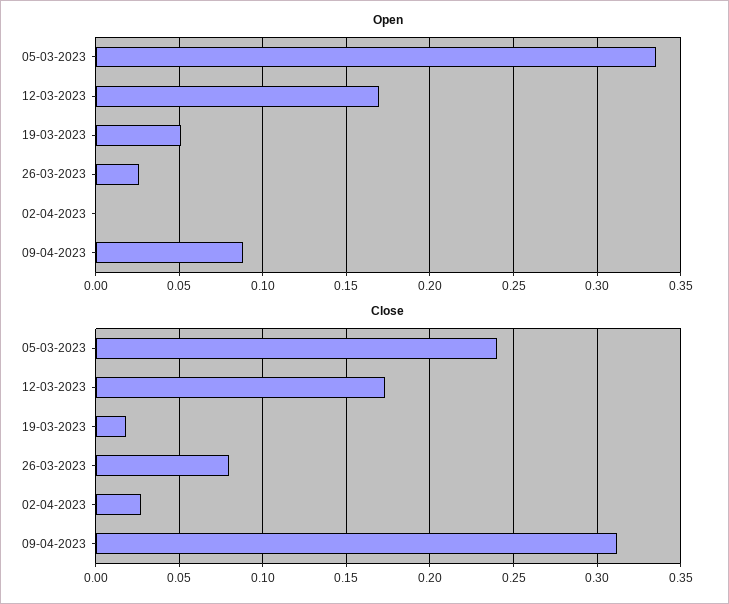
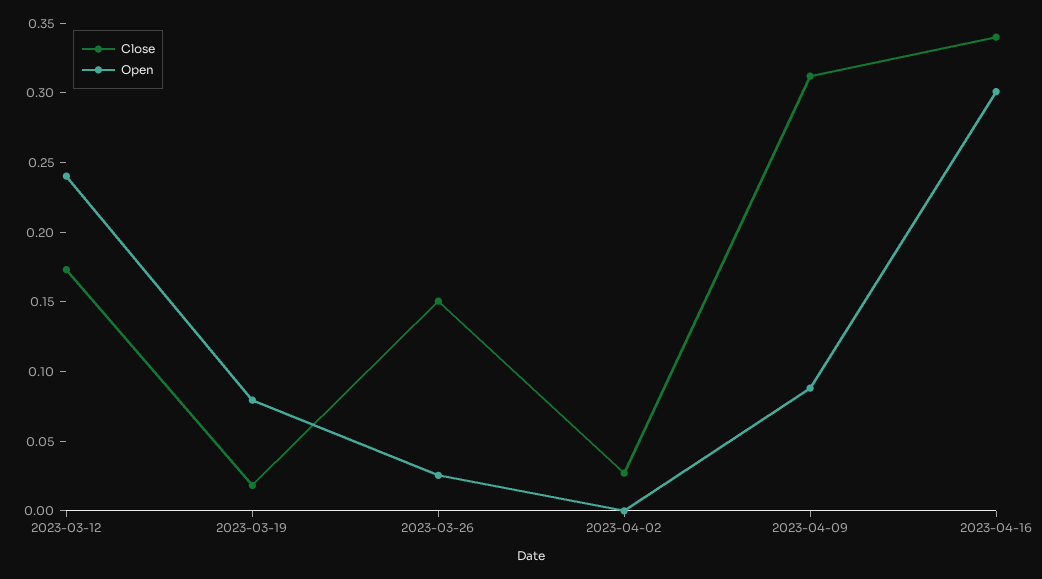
Open, 05-03-2023: 0.335 -> none
Open, 12-03-2023: 0.17 -> 0.24
Open, 19-03-2023: 0.05 -> 0.08
Close, 05-03-2023: 0.24 -> none
Close, 26-03-2023: 0.08 -> 0.15
Close, 2023-04-16: none -> 0.34
Open, 2023-04-16: none -> 0.3

